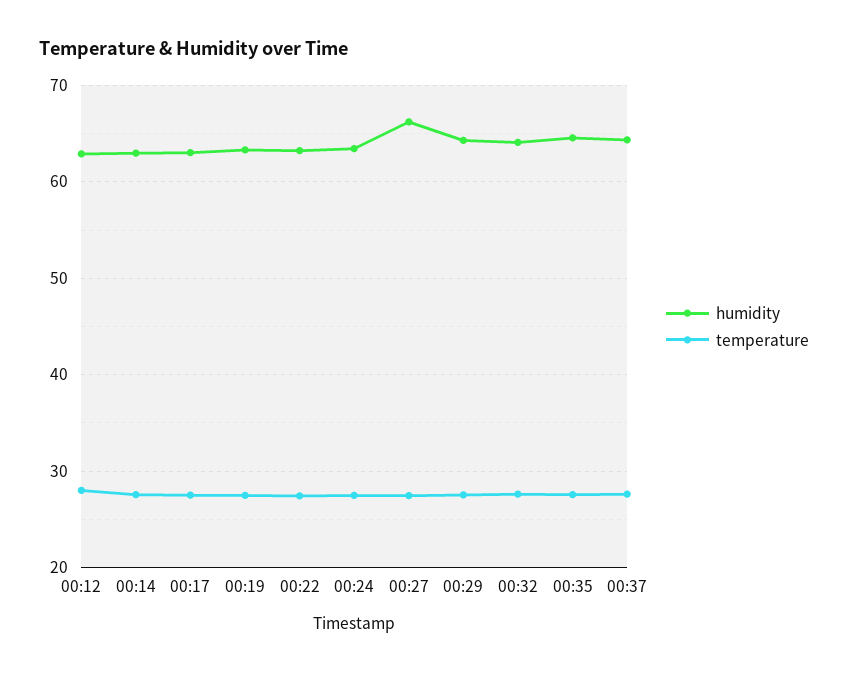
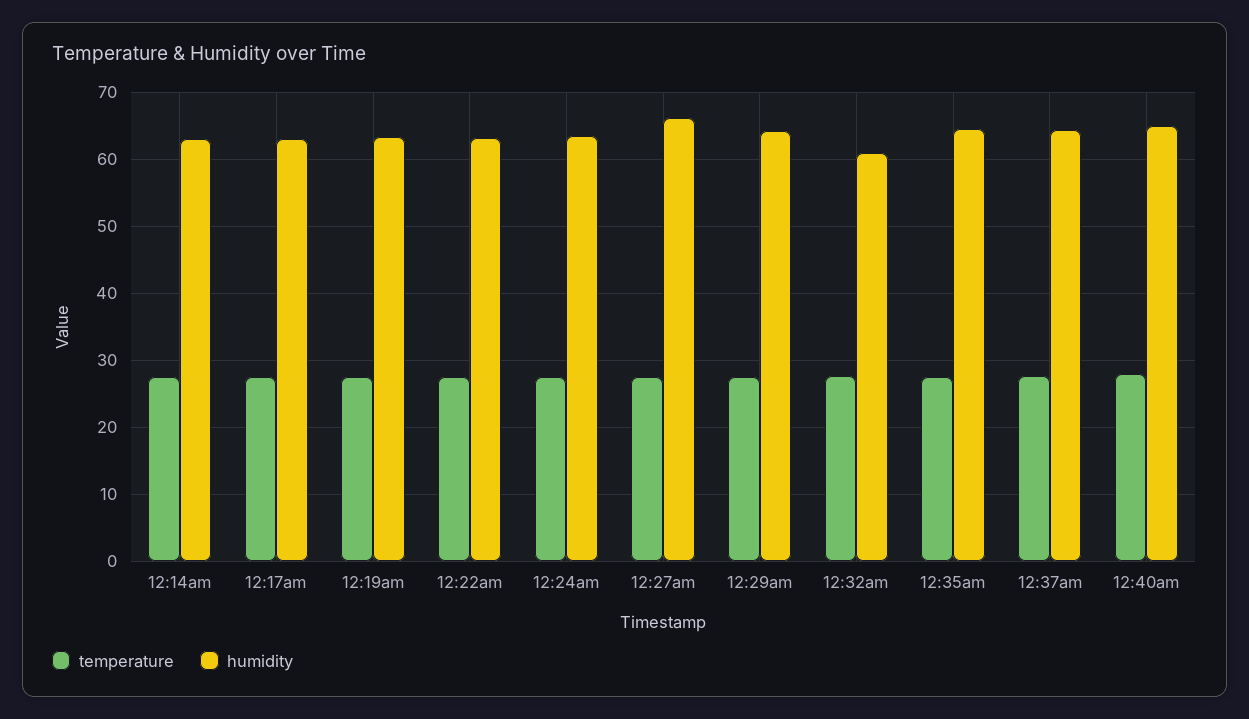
humidity, 00:12: 63 -> none
temperature, 00:12: 28 -> none
humidity, 00:32: 64 -> 61
temperature, 12:40am: none -> 28
humidity, 12:40am: none -> 65

